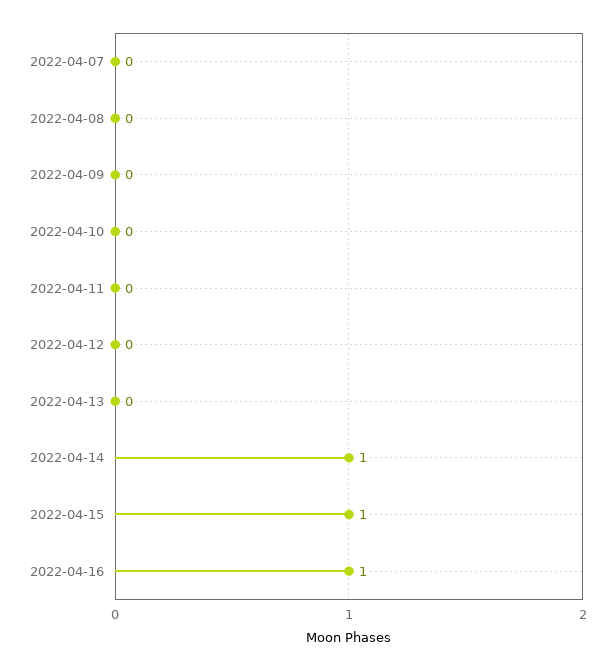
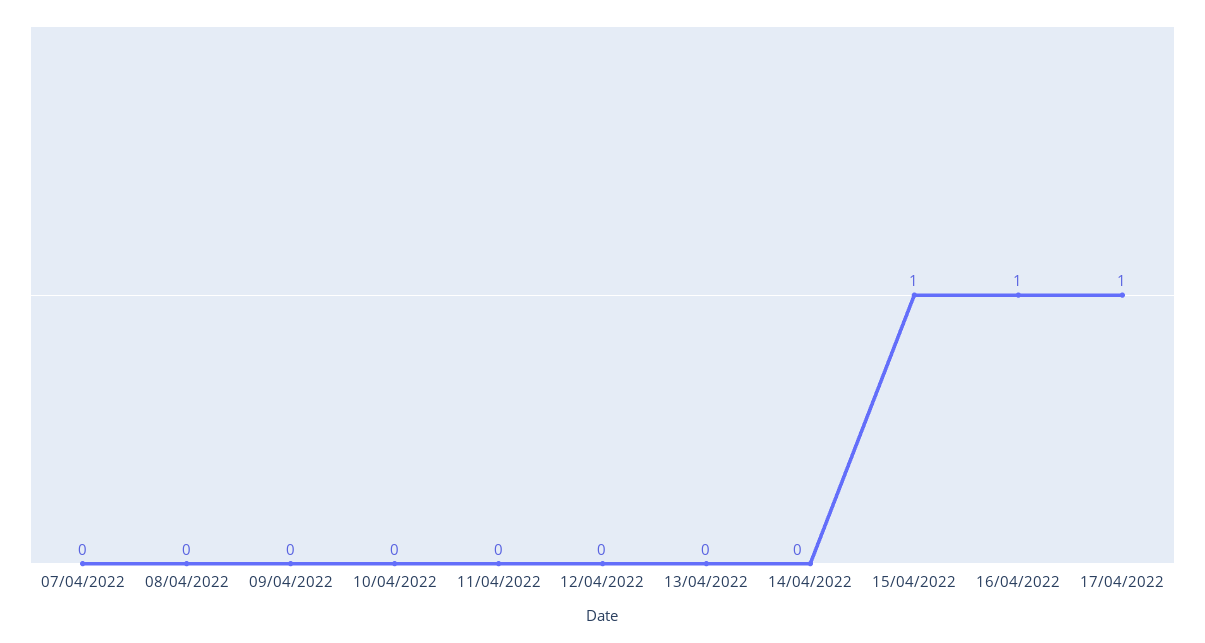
2022-04-14: 1 -> 0
17/04/2022: none -> 1

